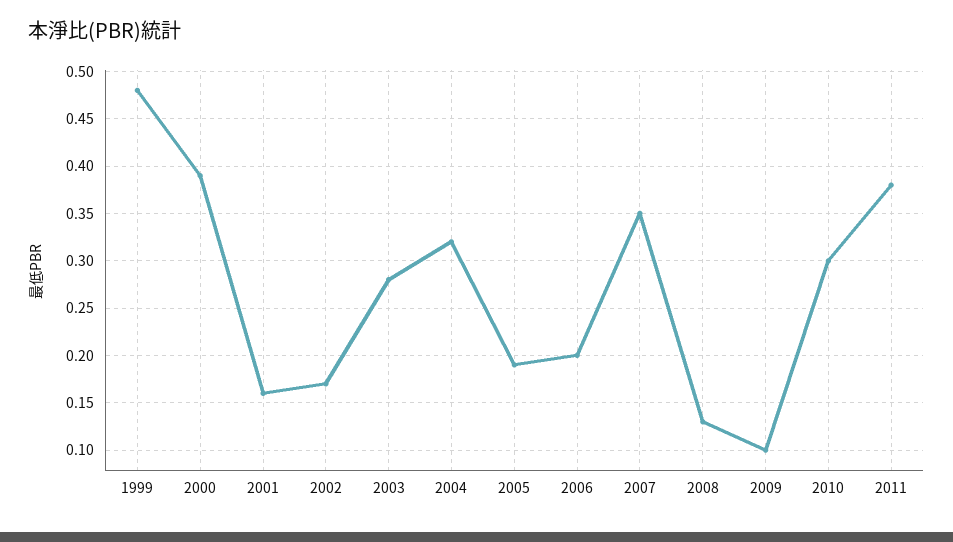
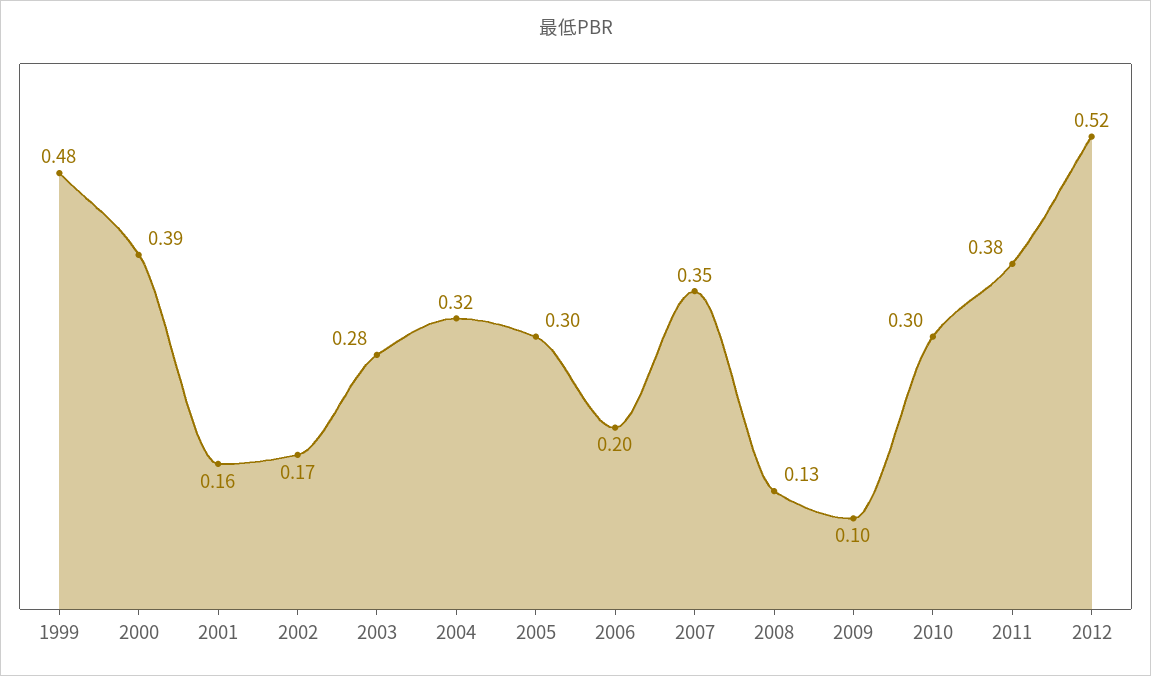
2005: 0.19 -> 0.3
2012: none -> 0.52

